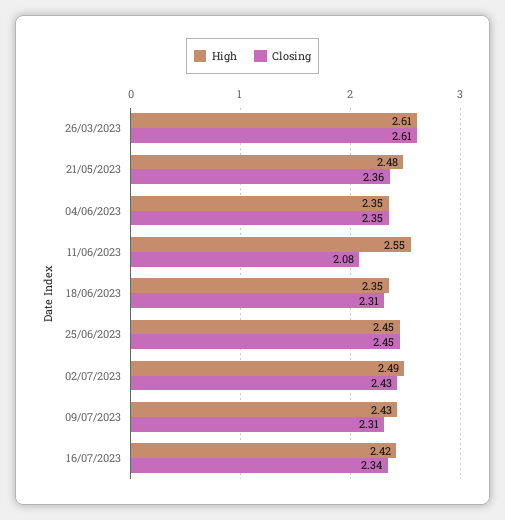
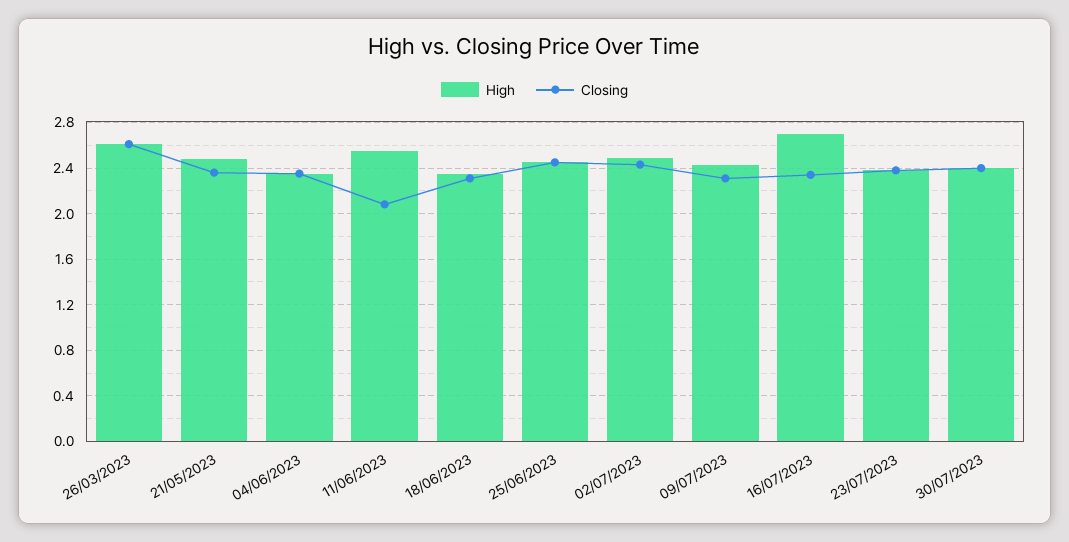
High, 16/07/2023: 2.42 -> 2.7
High, 23/07/2023: none -> 2.4
Closing, 23/07/2023: none -> 2.4
High, 30/07/2023: none -> 2.4
Closing, 30/07/2023: none -> 2.4

